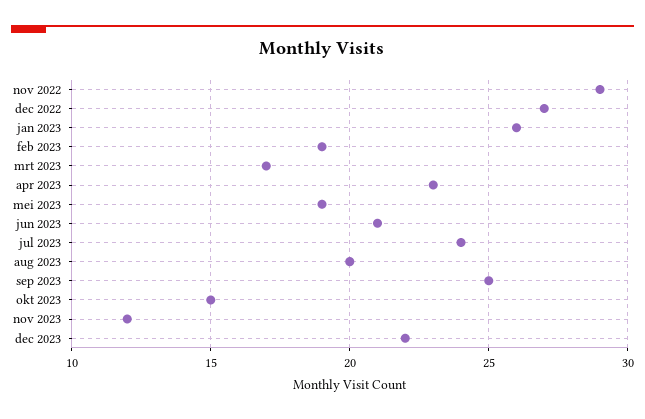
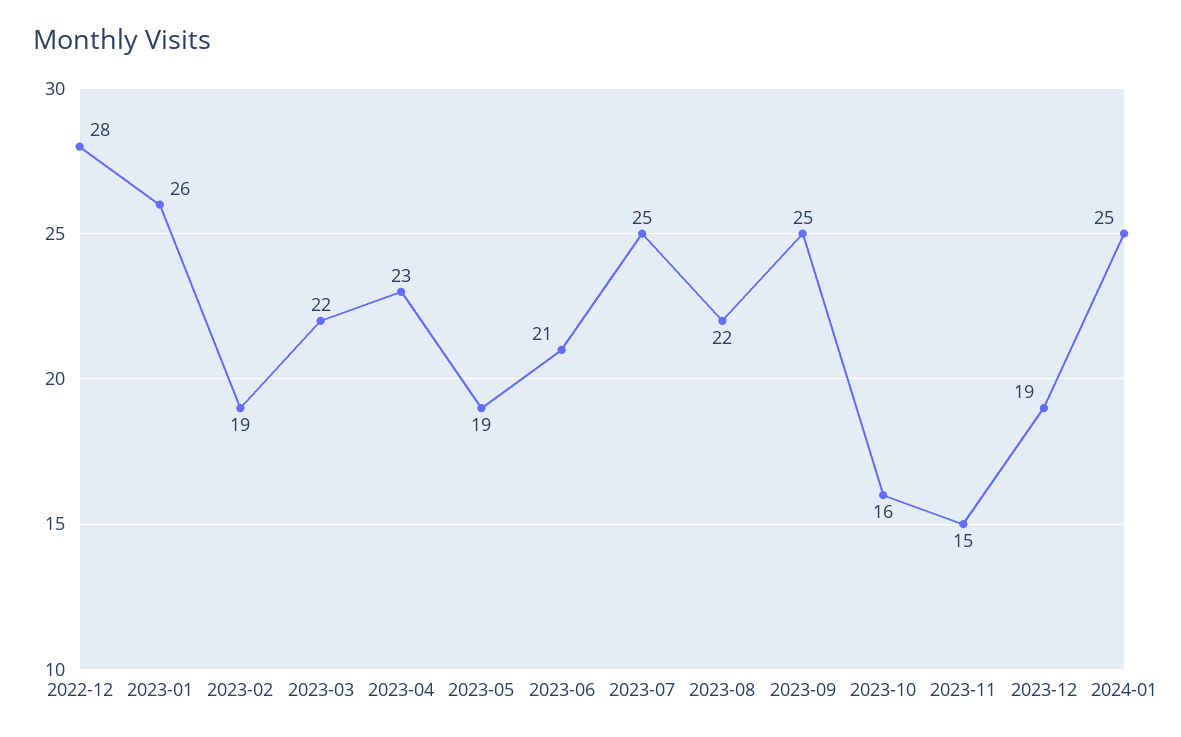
nov 2022: 29 -> none
dec 2022: 27 -> 28
mrt 2023: 17 -> 22
jul 2023: 24 -> 25
aug 2023: 20 -> 22
okt 2023: 15 -> 16
nov 2023: 12 -> 15
dec 2023: 22 -> 19
2024-01: none -> 25

